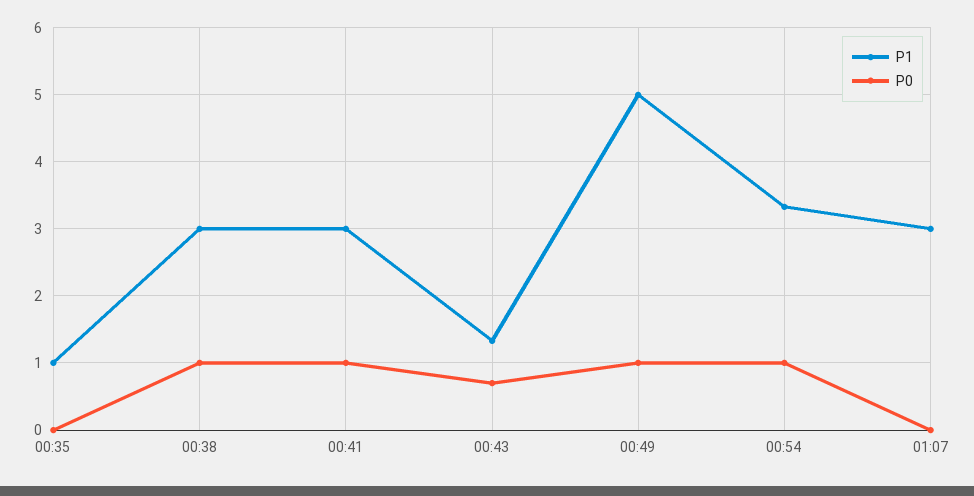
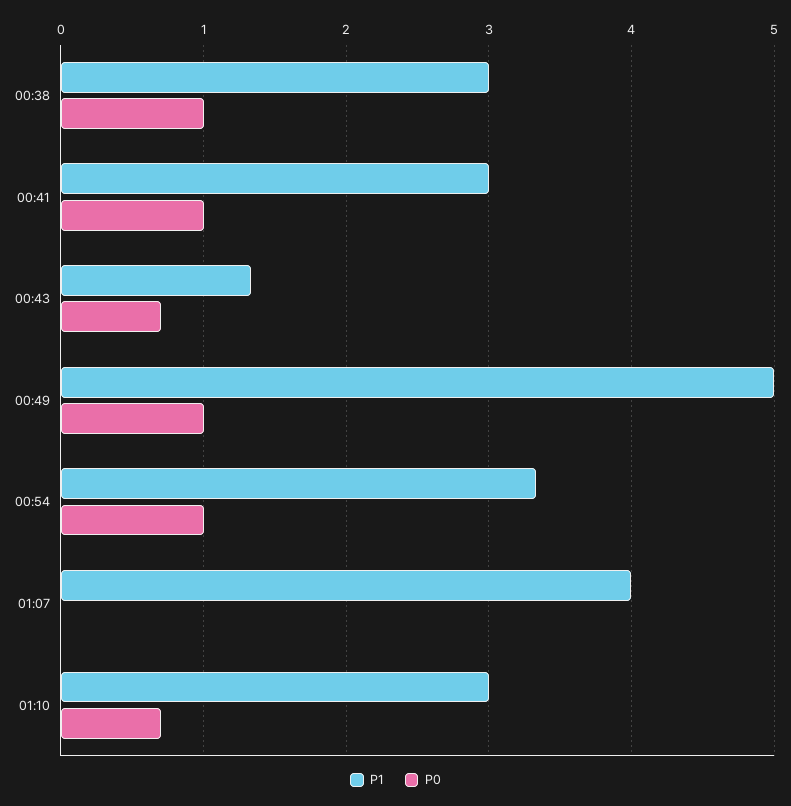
P1, 00:35: 1 -> none
P0, 00:35: 0 -> none
P1, 01:07: 3 -> 4
P1, 01:10: none -> 3
P0, 01:10: none -> 0.7

